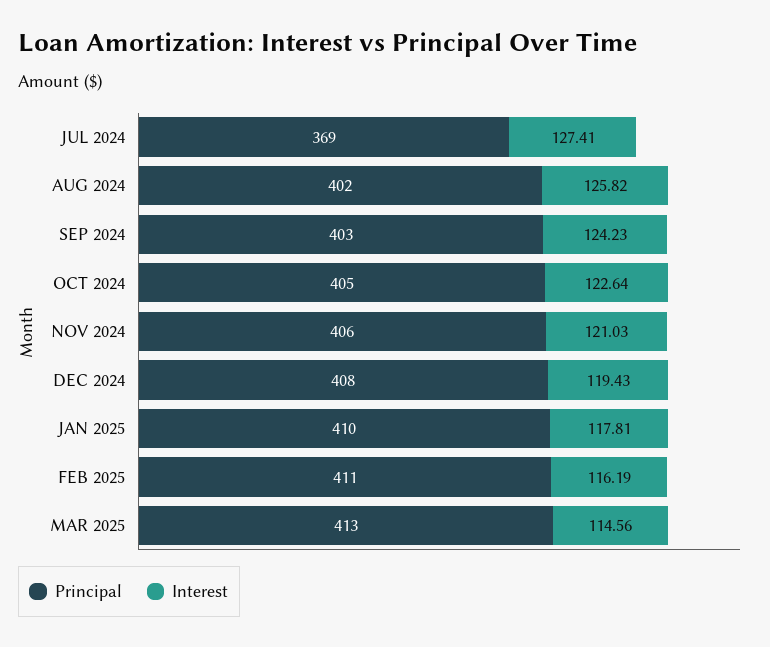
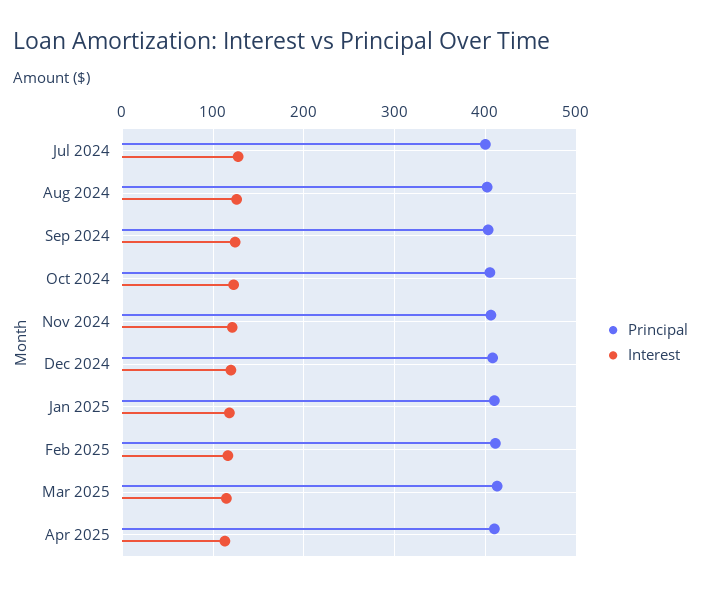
Principal, JUL 2024: 369 -> 400
Principal, Apr 2025: none -> 410
Interest, Apr 2025: none -> 110

